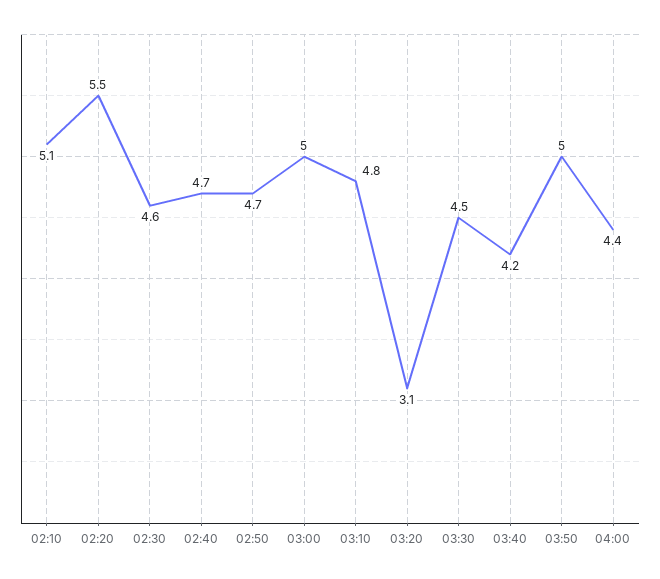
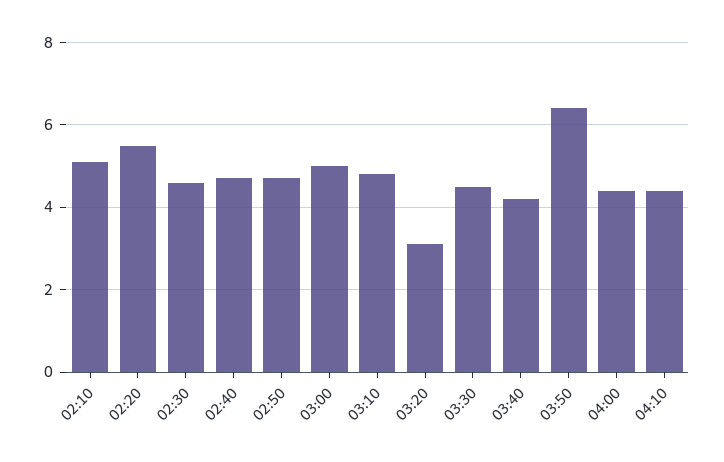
03:50: 5 -> 6.5
04:10: none -> 4.5

